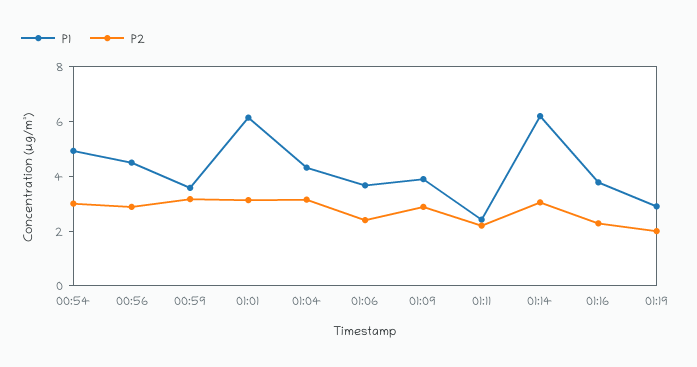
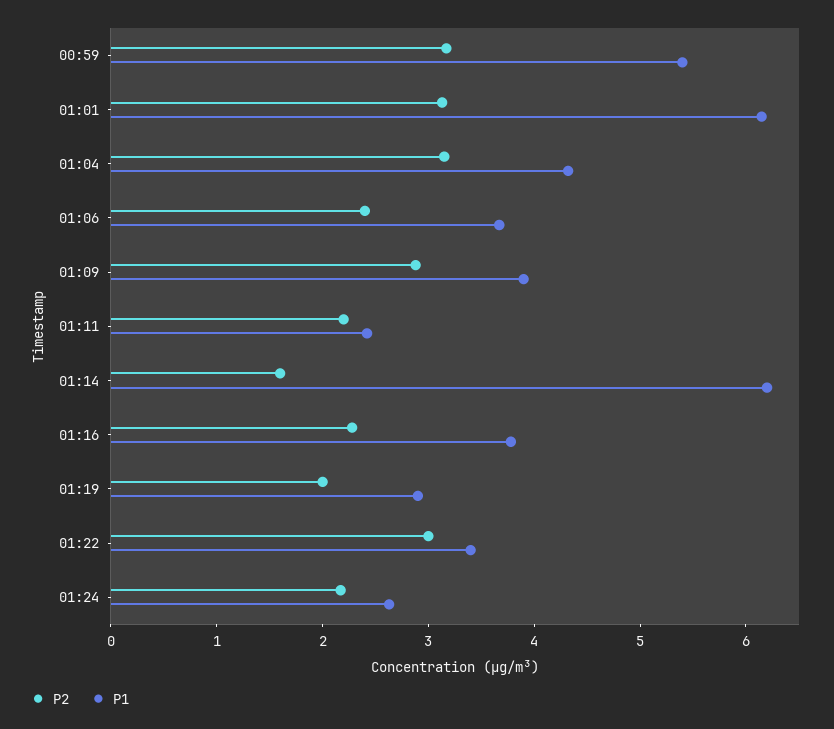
P1, 00:54: 5 -> none
P2, 00:54: 3 -> none
P1, 00:56: 4.5 -> none
P2, 00:56: 3 -> none
P1, 00:59: 3.5 -> 5.4
P2, 01:14: 3 -> 1.6
P2, 01:22: none -> 3
P1, 01:22: none -> 3.4
P2, 01:24: none -> 2.2
P1, 01:24: none -> 2.6

